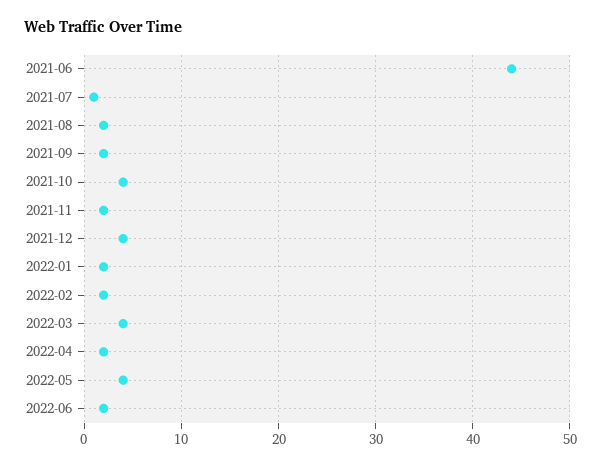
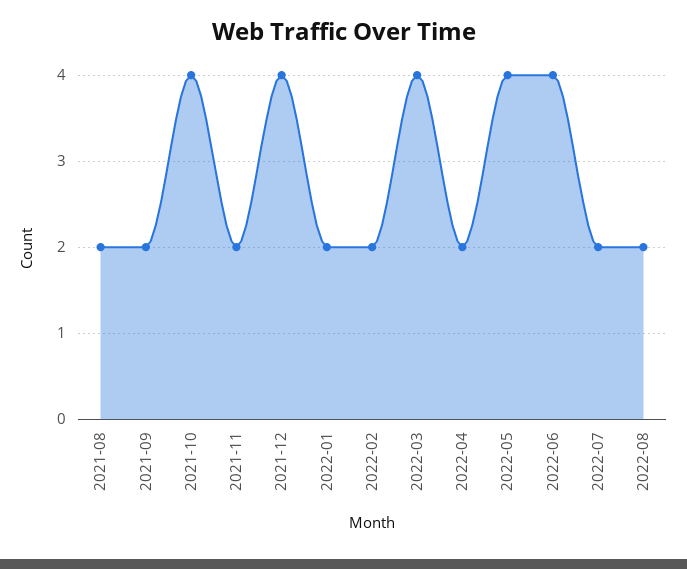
2021-06: 44 -> none
2021-07: 1 -> none
2022-06: 2 -> 4
2022-07: none -> 2
2022-08: none -> 2

